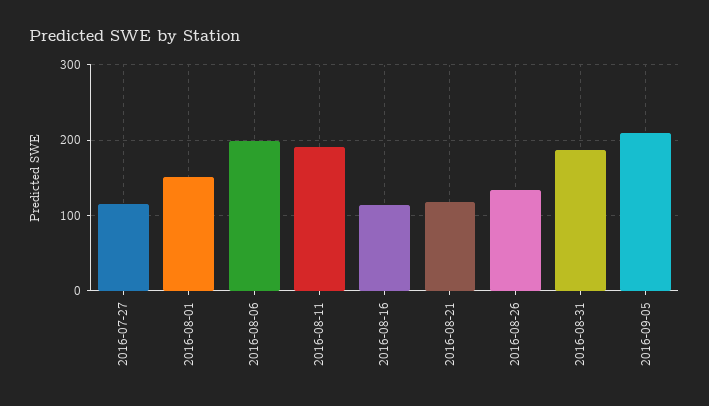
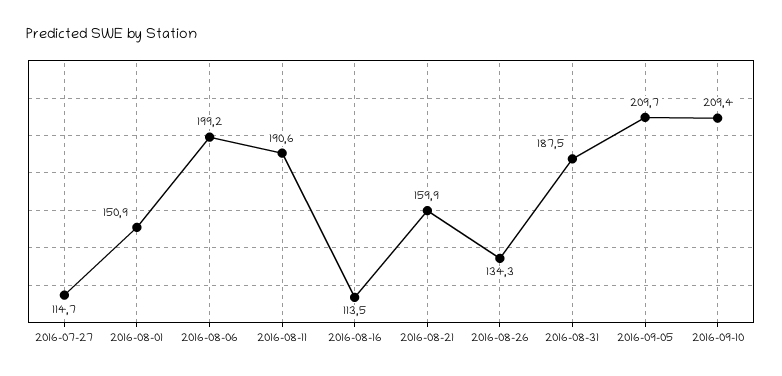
2016-08-21: 120 -> 159.9
2016-09-10: none -> 209.4

